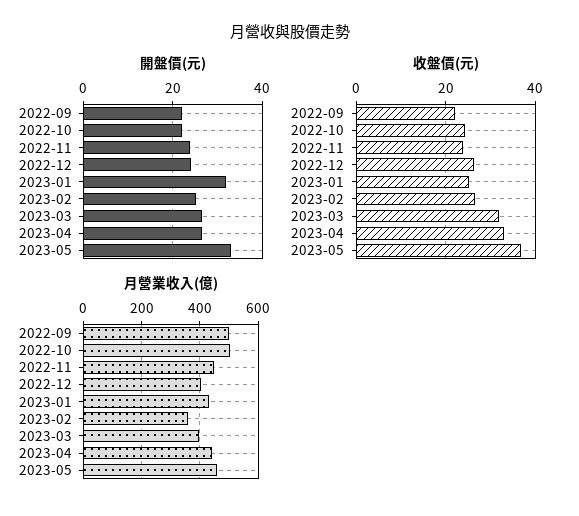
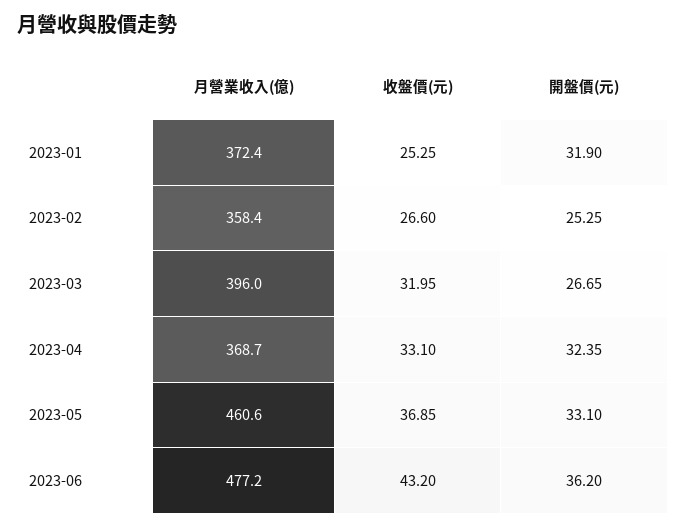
開盤價(元), 2022-09: 22 -> none
開盤價(元), 2022-10: 22 -> none
開盤價(元), 2022-11: 24 -> none
開盤價(元), 2022-12: 24 -> none
開盤價(元), 2023-04: 26 -> 32.35
收盤價(元), 2022-09: 22 -> none
收盤價(元), 2022-10: 24 -> none
收盤價(元), 2022-11: 24 -> none
收盤價(元), 2022-12: 26 -> none
月營業收入(億), 2022-09: 500 -> none
月營業收入(億), 2022-10: 500 -> none
月營業收入(億), 2022-11: 450 -> none
月營業收入(億), 2022-12: 400 -> none
月營業收入(億), 2023-01: 425 -> 372.4
月營業收入(億), 2023-04: 450 -> 368.7
月營業收入(億), 2023-06: none -> 477.2
收盤價(元), 2023-06: none -> 43.2
開盤價(元), 2023-06: none -> 36.2

